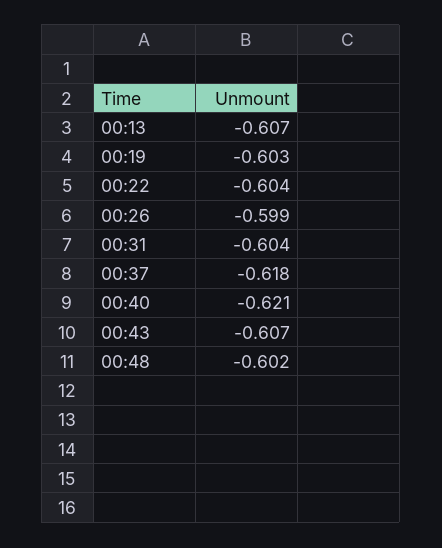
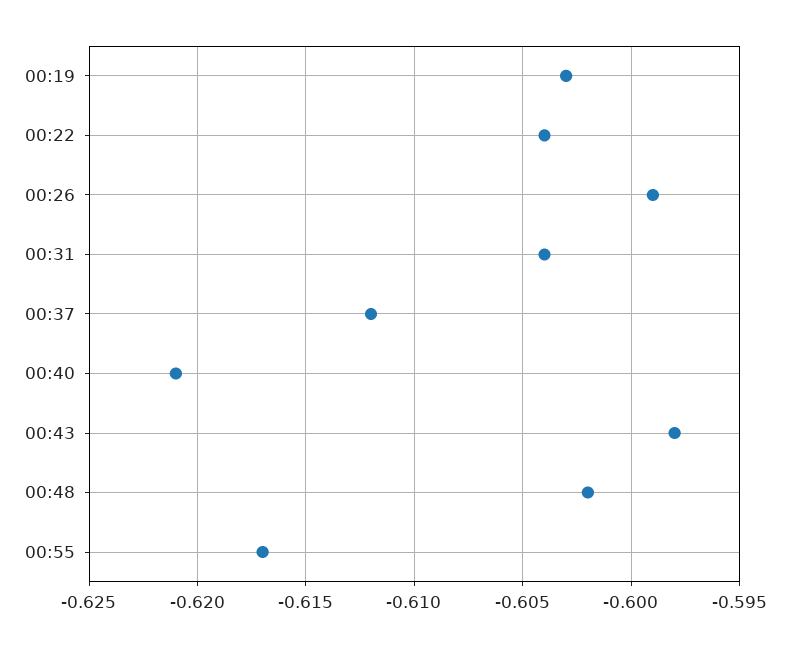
00:13: -0.607 -> none
00:37: -0.618 -> -0.612
00:43: -0.607 -> -0.598
00:55: none -> -0.617

